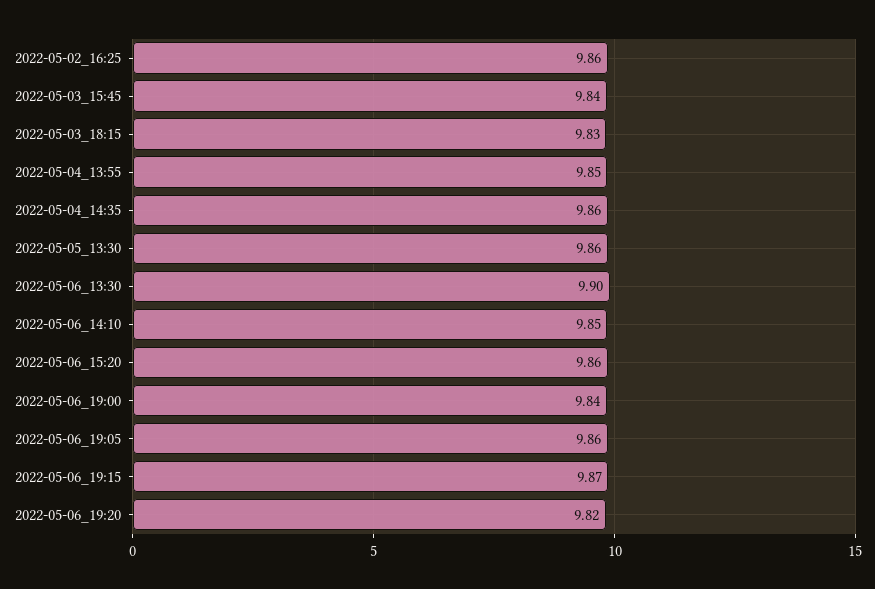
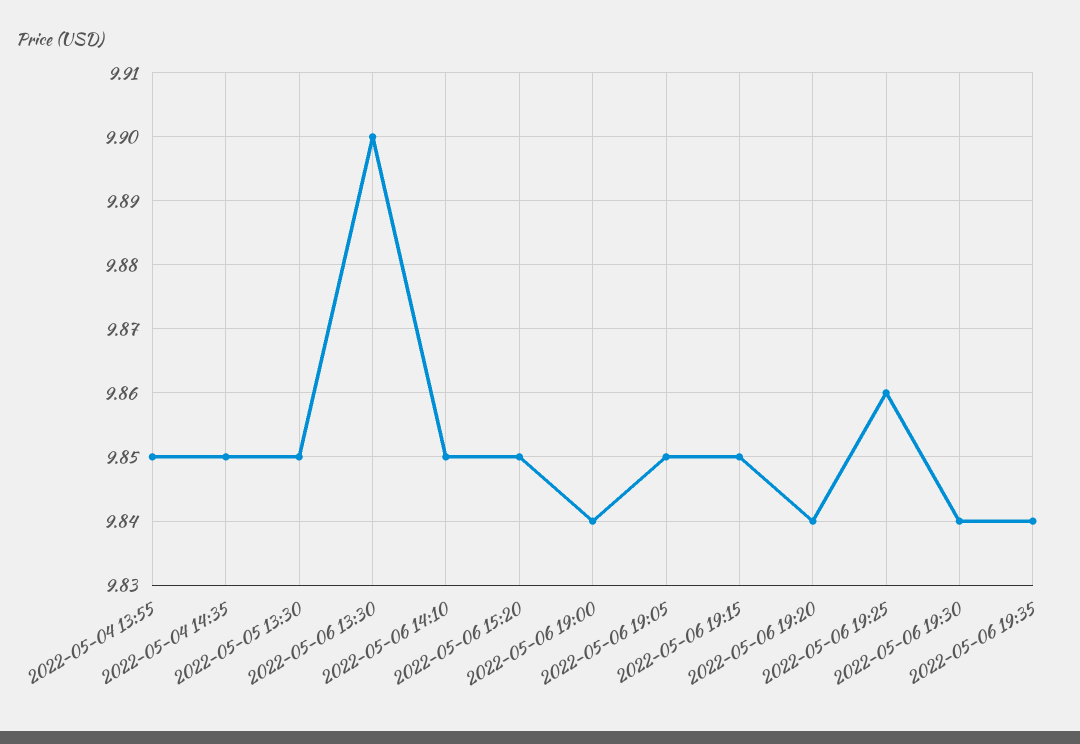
2022-05-02_16:25: 9.86 -> none
2022-05-03_15:45: 9.84 -> none
2022-05-03_18:15: 9.83 -> none
2022-05-04_14:35: 9.86 -> 9.85
2022-05-05_13:30: 9.86 -> 9.85
2022-05-06_15:20: 9.86 -> 9.85
2022-05-06_19:05: 9.86 -> 9.85
2022-05-06_19:15: 9.87 -> 9.85
2022-05-06_19:20: 9.82 -> 9.84
2022-05-06 19:25: none -> 9.86
2022-05-06 19:30: none -> 9.84
2022-05-06 19:35: none -> 9.84

